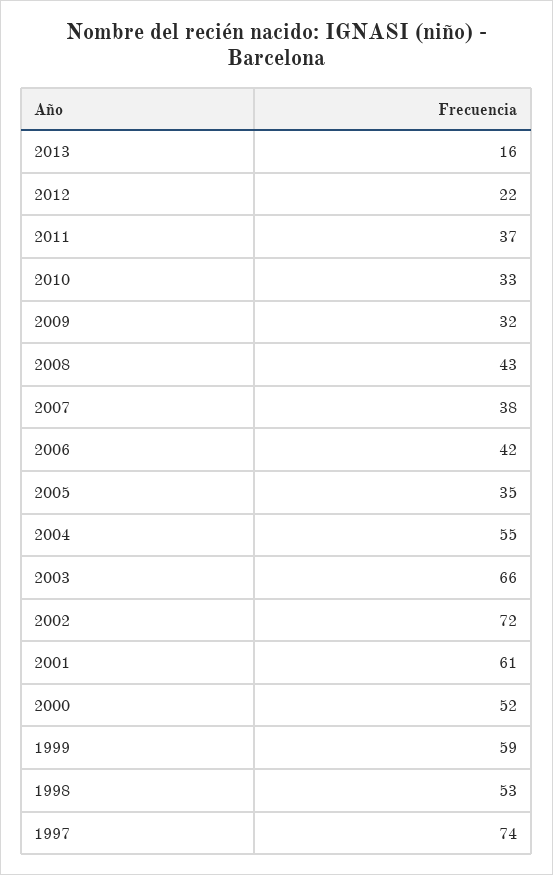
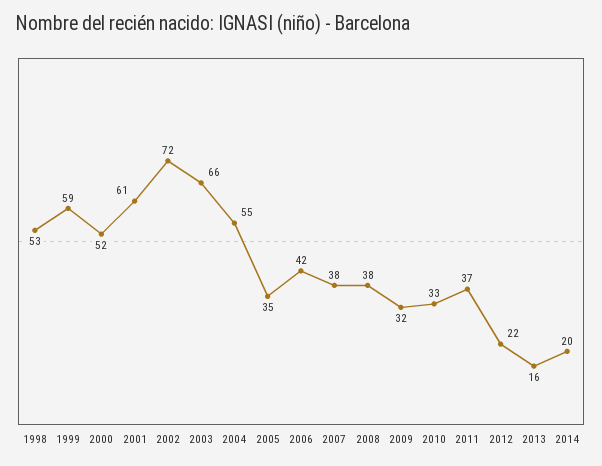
2008: 43 -> 38
1997: 74 -> none
2014: none -> 20

